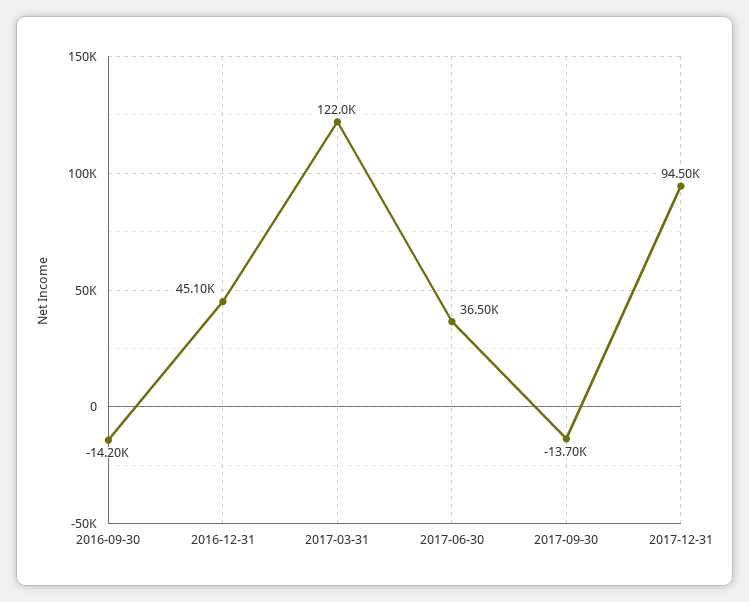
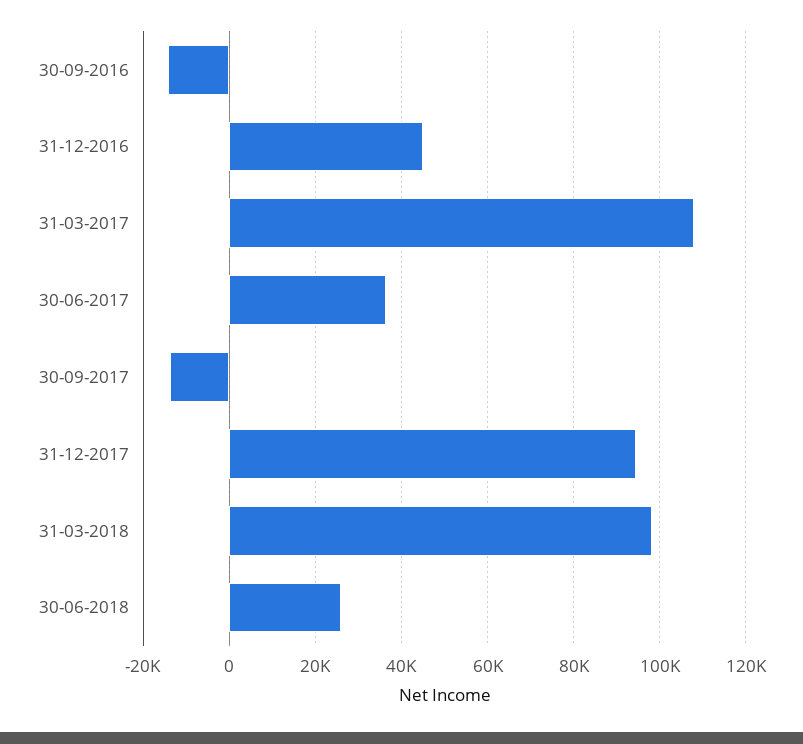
2017-03-31: 122000 -> 108000
31-03-2018: none -> 98000
30-06-2018: none -> 26000

